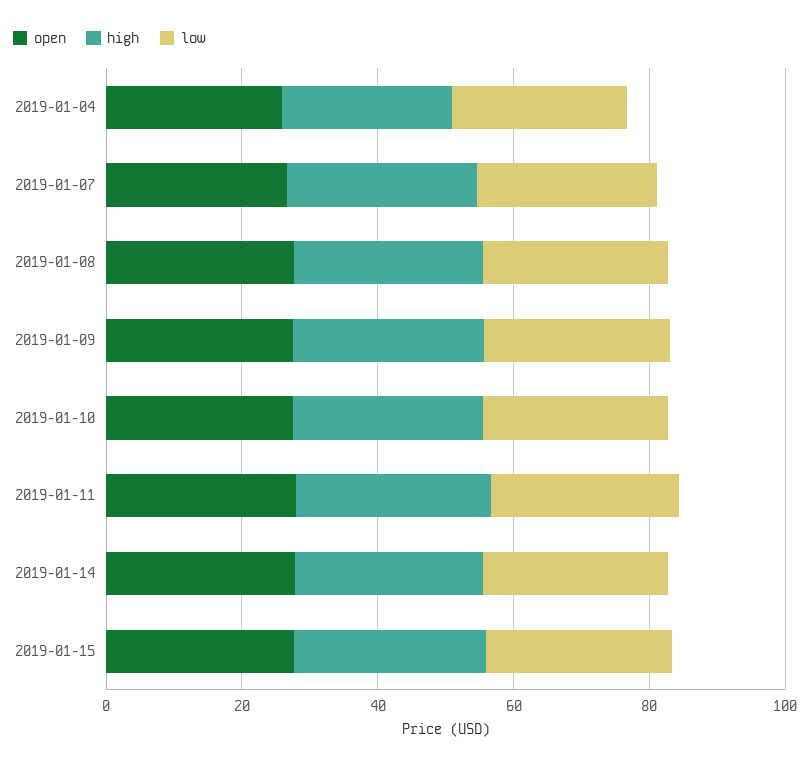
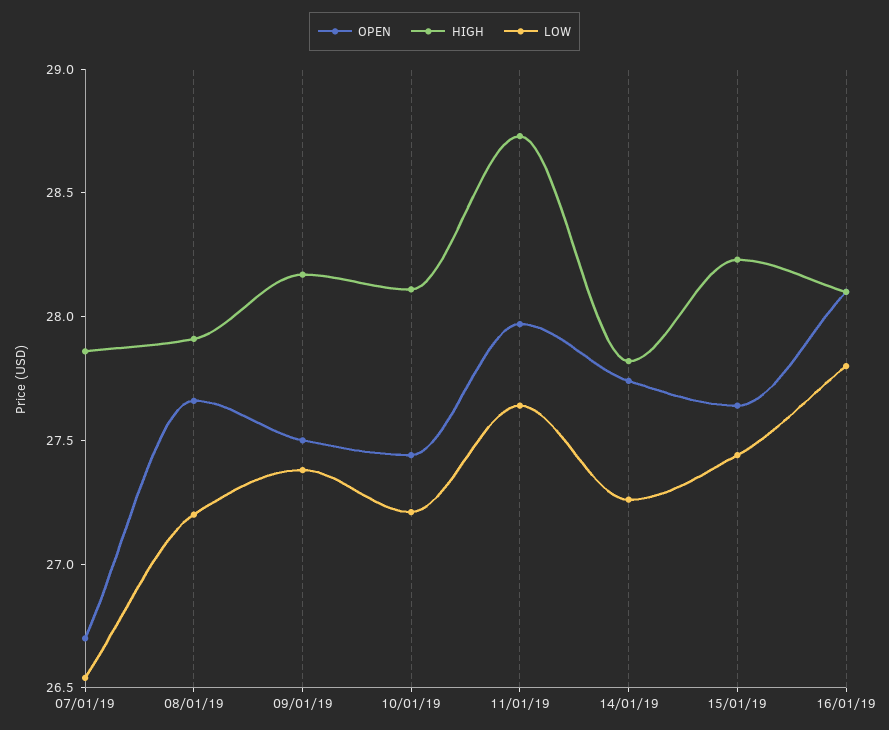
open, 2019-01-04: 25 -> none
high, 2019-01-04: 25 -> none
low, 2019-01-04: 25 -> none
open, 16/01/19: none -> 28.1
high, 16/01/19: none -> 28.1
low, 16/01/19: none -> 27.8

